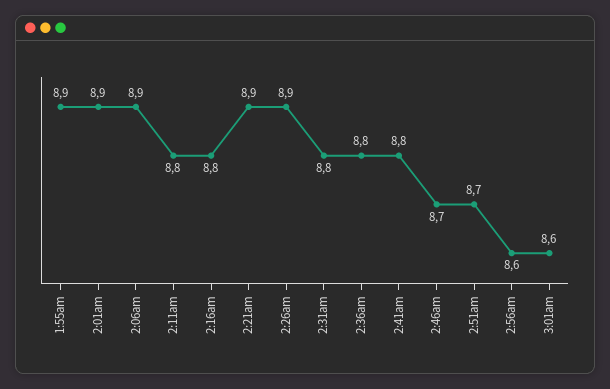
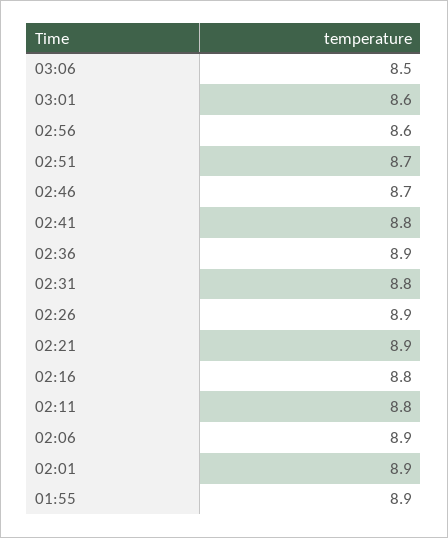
2:36am: 8.8 -> 8.9
03:06: none -> 8.5

